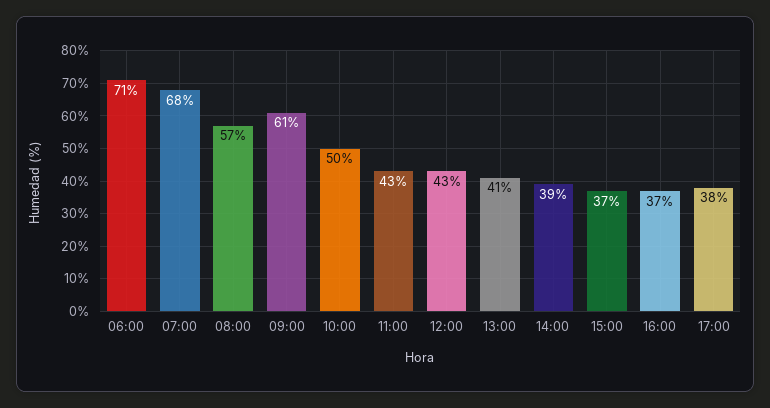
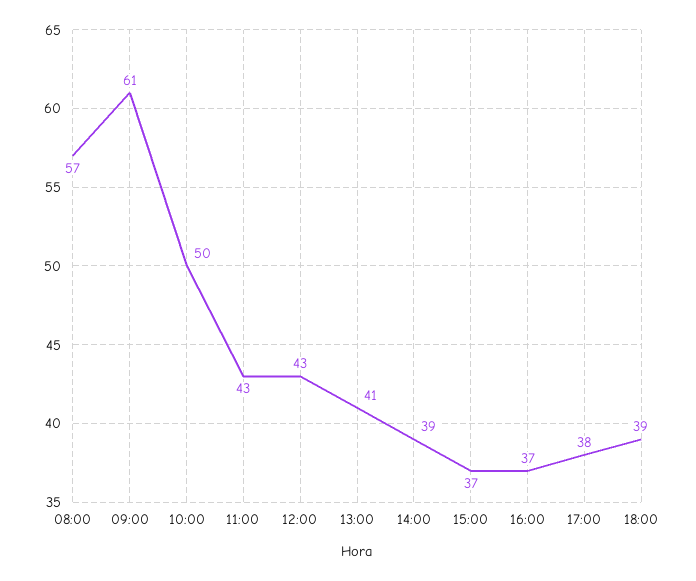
06:00: 71 -> none
07:00: 68 -> none
18:00: none -> 39

